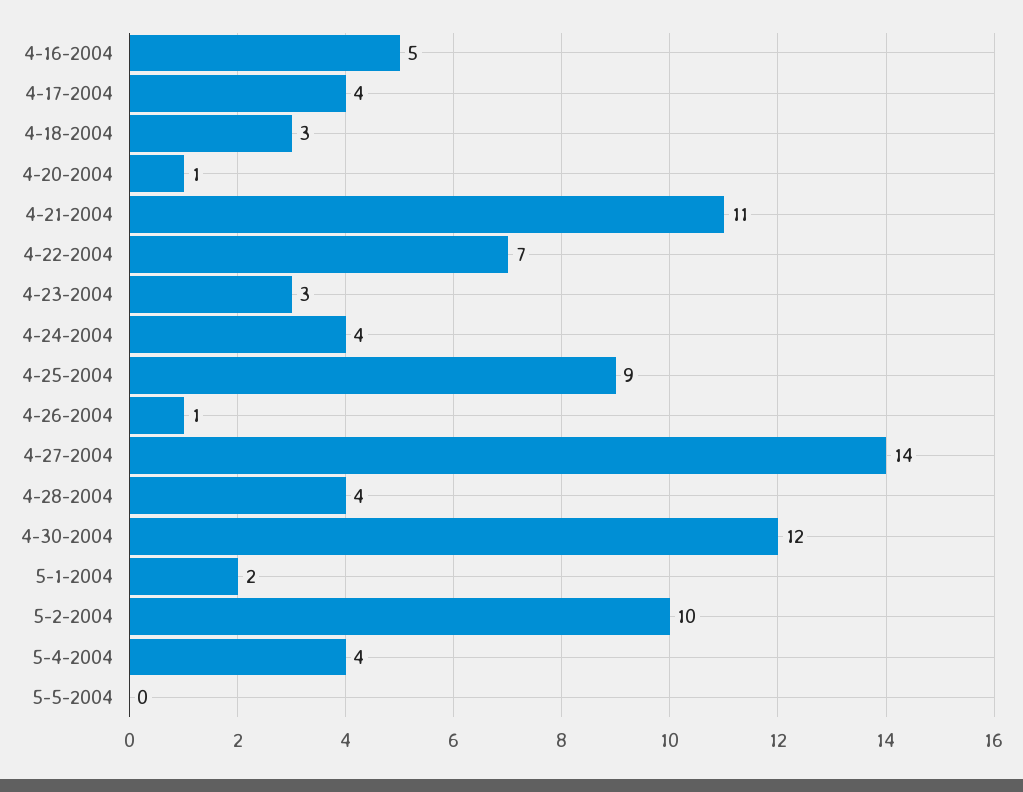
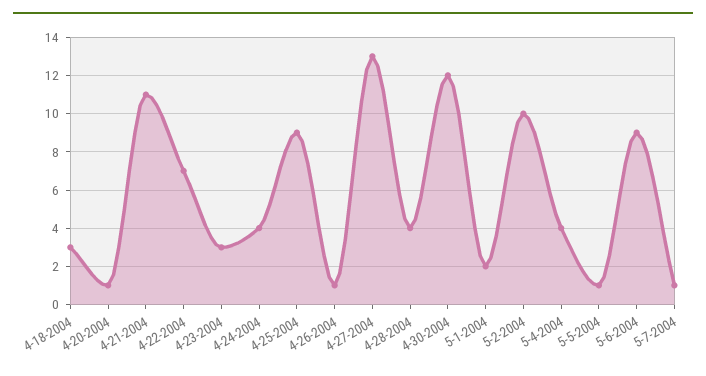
4-16-2004: 5 -> none
4-17-2004: 4 -> none
4-27-2004: 14 -> 13
5-5-2004: 0 -> 1
5-6-2004: none -> 9
5-7-2004: none -> 1

